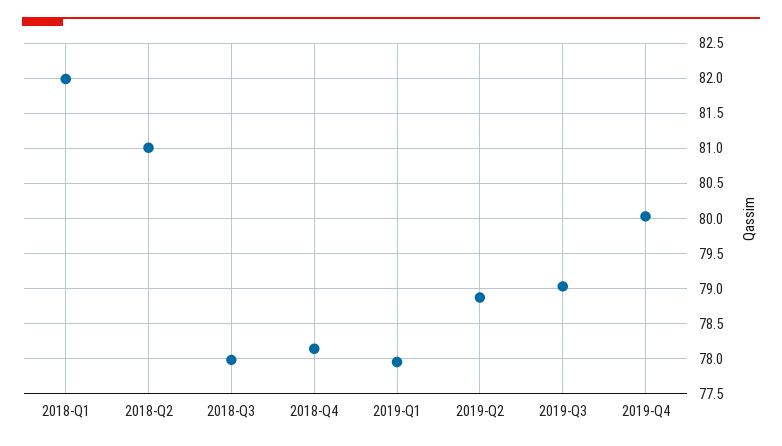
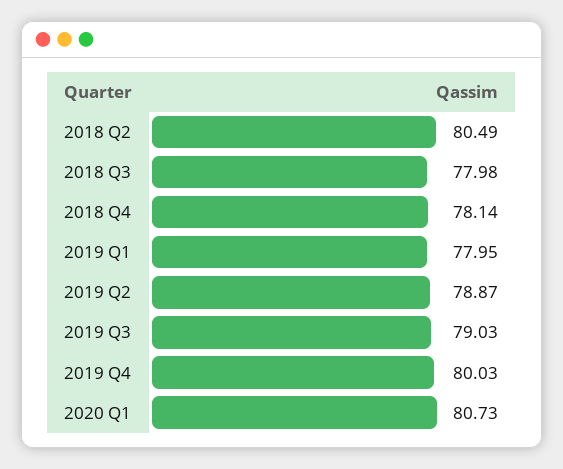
2018-Q1: 82 -> none
2018-Q2: 81 -> 80.49
2020 Q1: none -> 80.73

